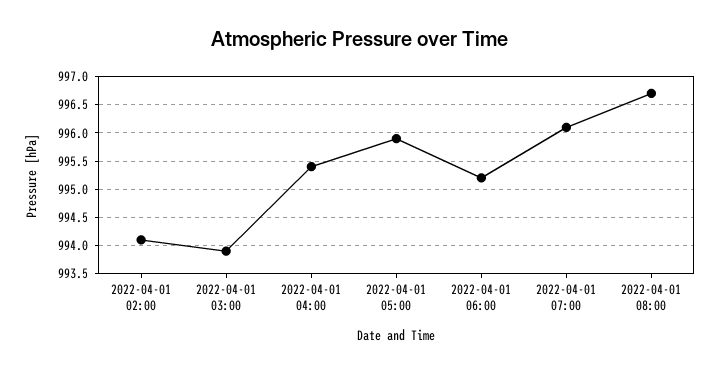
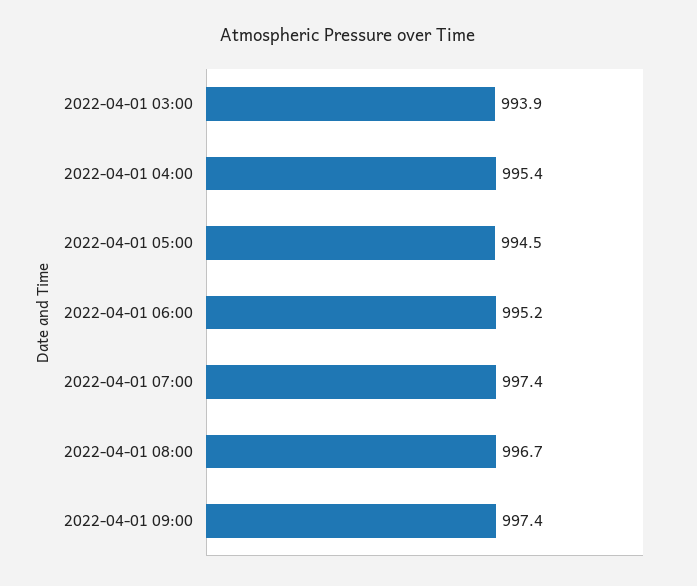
2022-04-01 02:00: 994 -> none
2022-04-01 05:00: 996 -> 994.5
2022-04-01 07:00: 996 -> 997.4
2022-04-01 09:00: none -> 997.4

